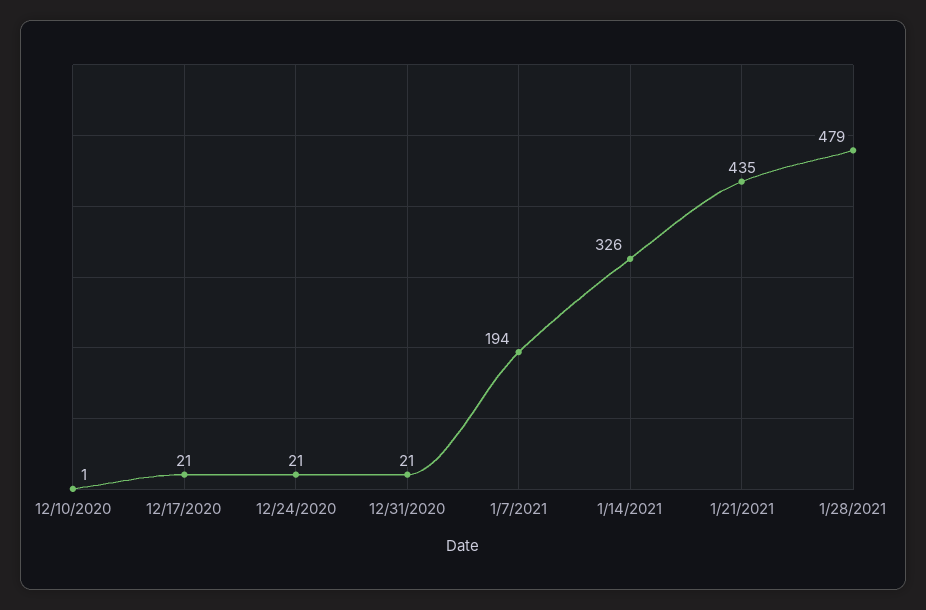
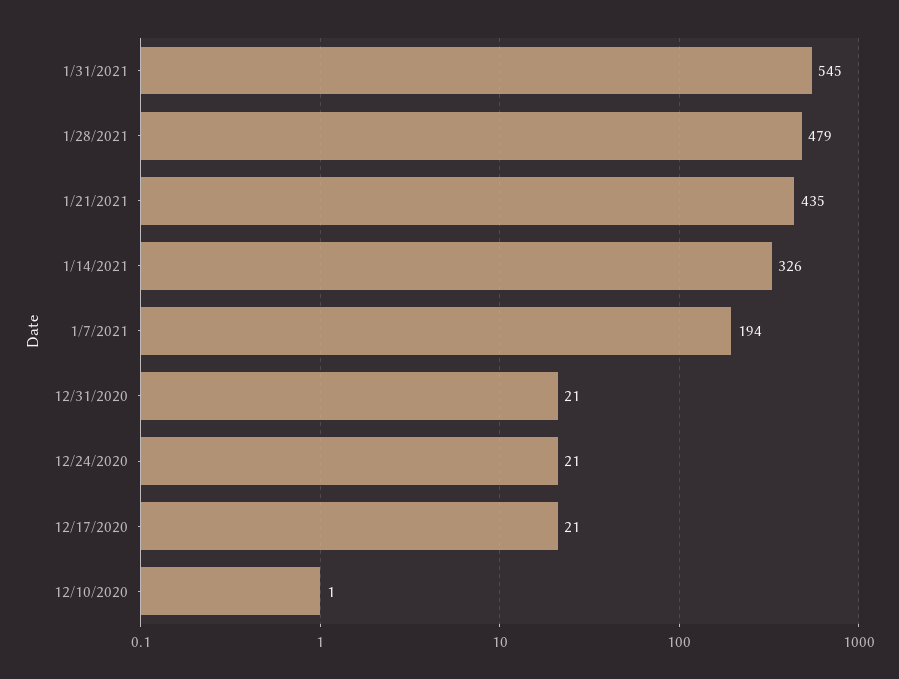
1/31/2021: none -> 545

